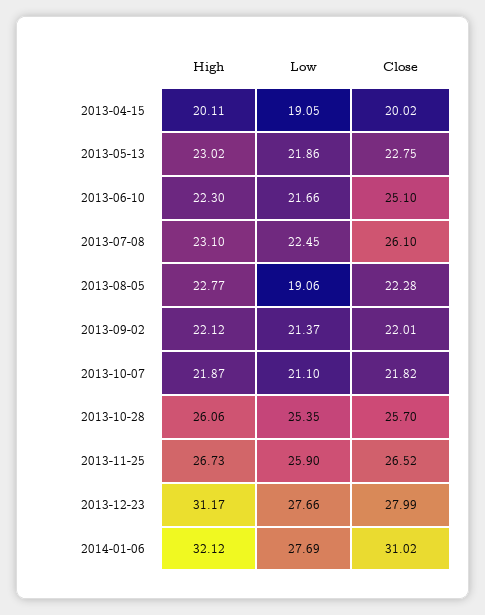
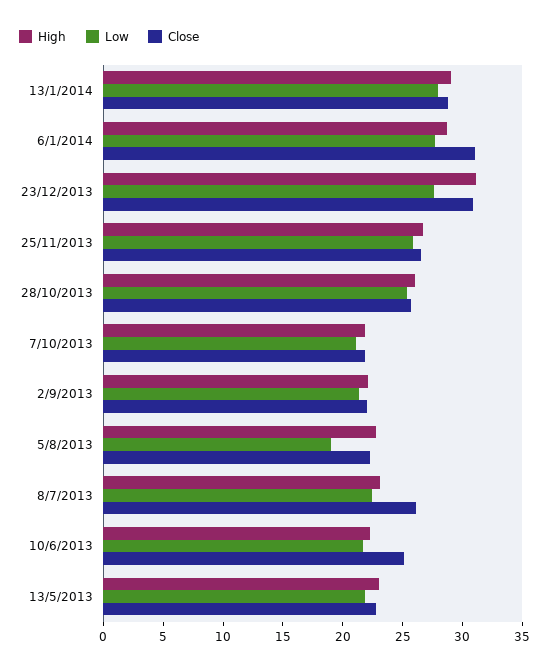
High, 2013-04-15: 20.11 -> none
Low, 2013-04-15: 19.05 -> none
Close, 2013-04-15: 20.02 -> none
Close, 2013-12-23: 27.99 -> 31
High, 2014-01-06: 32.12 -> 29
High, 13/1/2014: none -> 29
Low, 13/1/2014: none -> 28
Close, 13/1/2014: none -> 29

